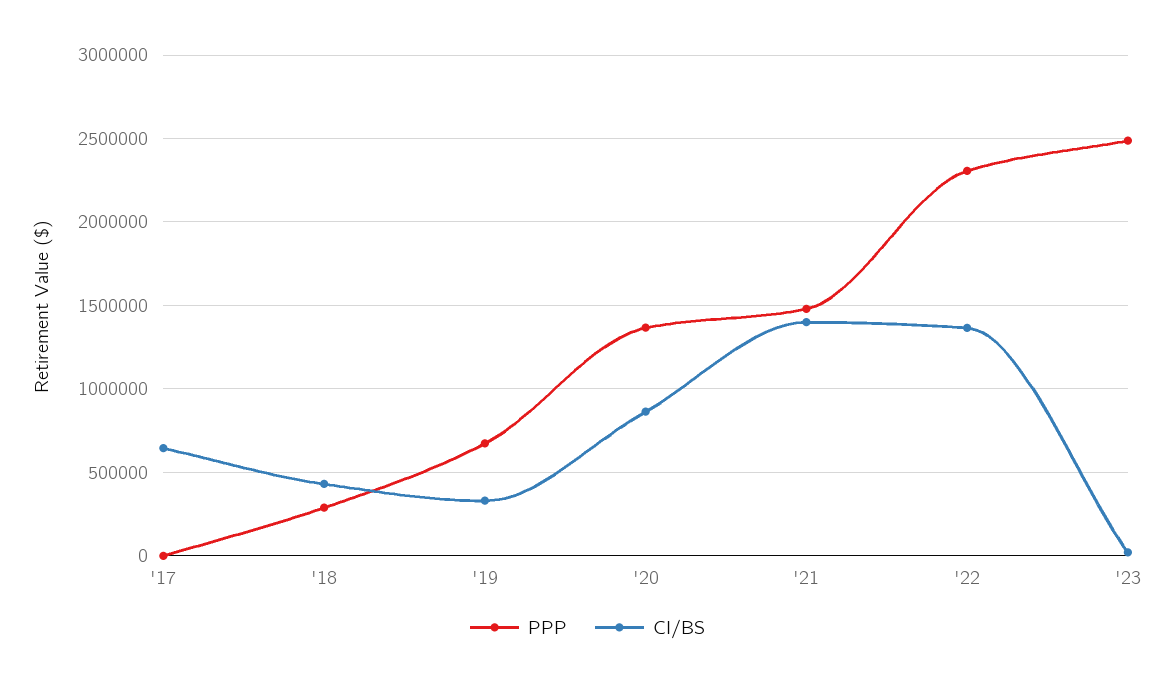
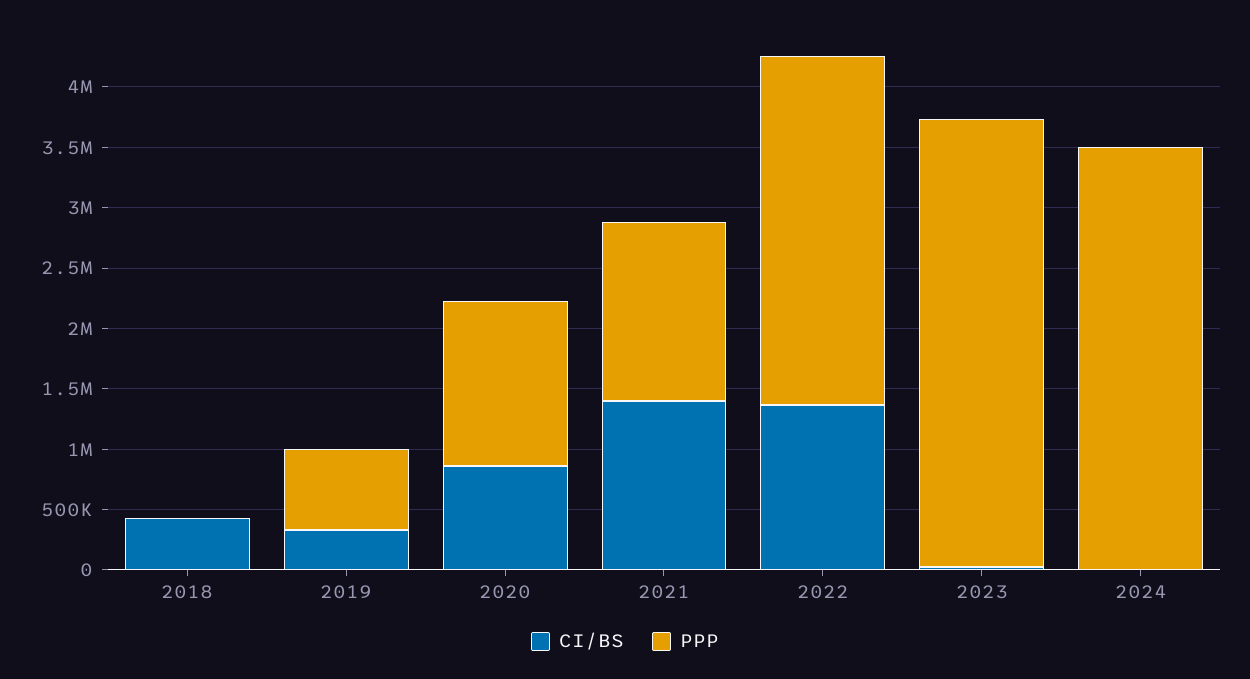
PPP, '17: 0 -> none
CI/BS, '17: 650000 -> none
PPP, '18: 300000 -> 0
PPP, '22: 2300000 -> 2900000
PPP, '23: 2500000 -> 3700000
CI/BS, 2024: none -> 0
PPP, 2024: none -> 3500000

